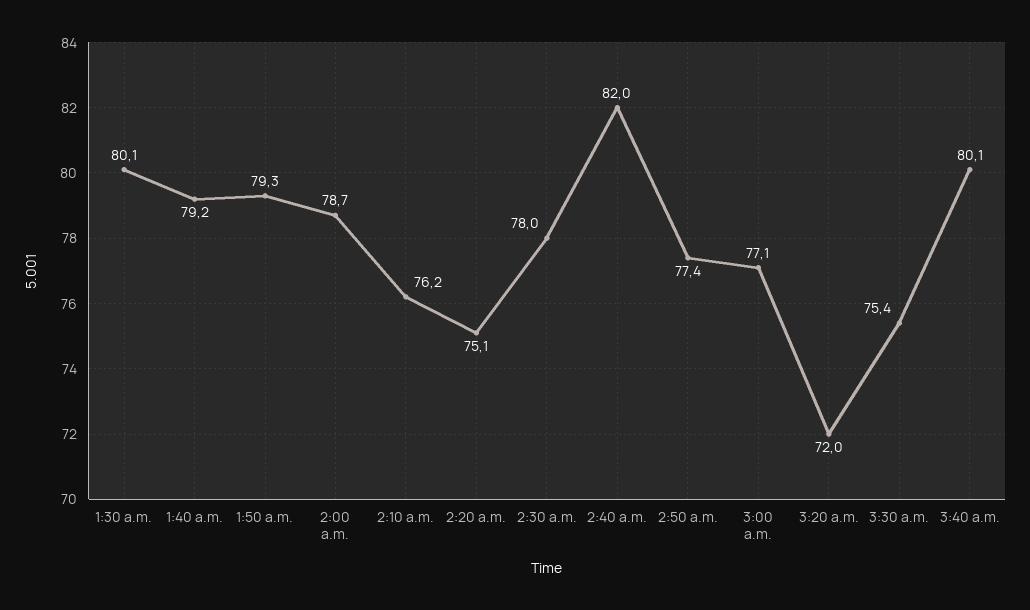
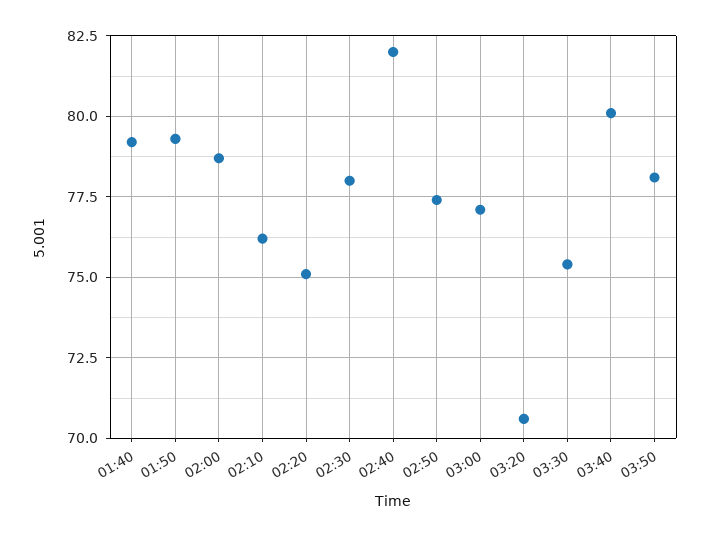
1:30 a.m.: 80.1 -> none
3:20 a.m.: 72 -> 70.5
03:50: none -> 78

